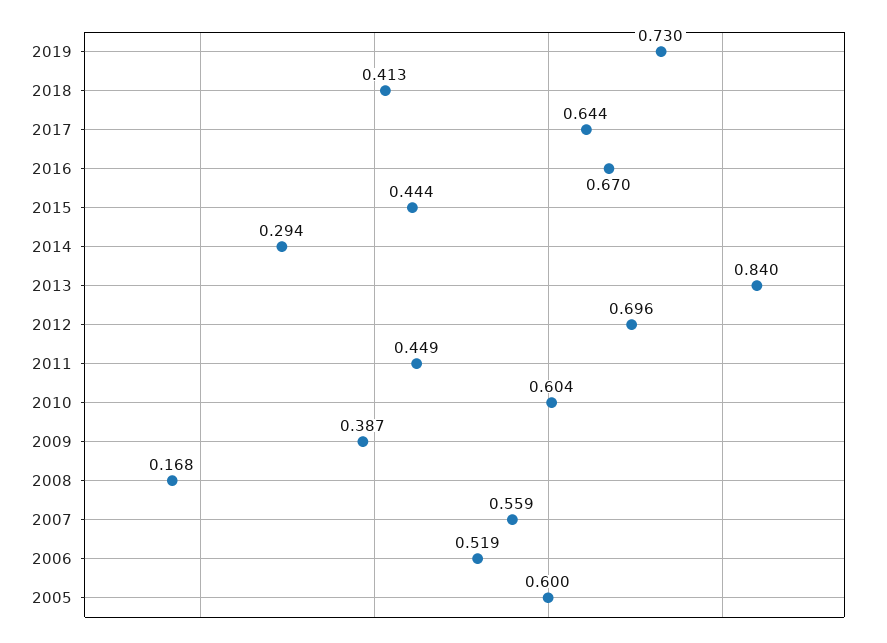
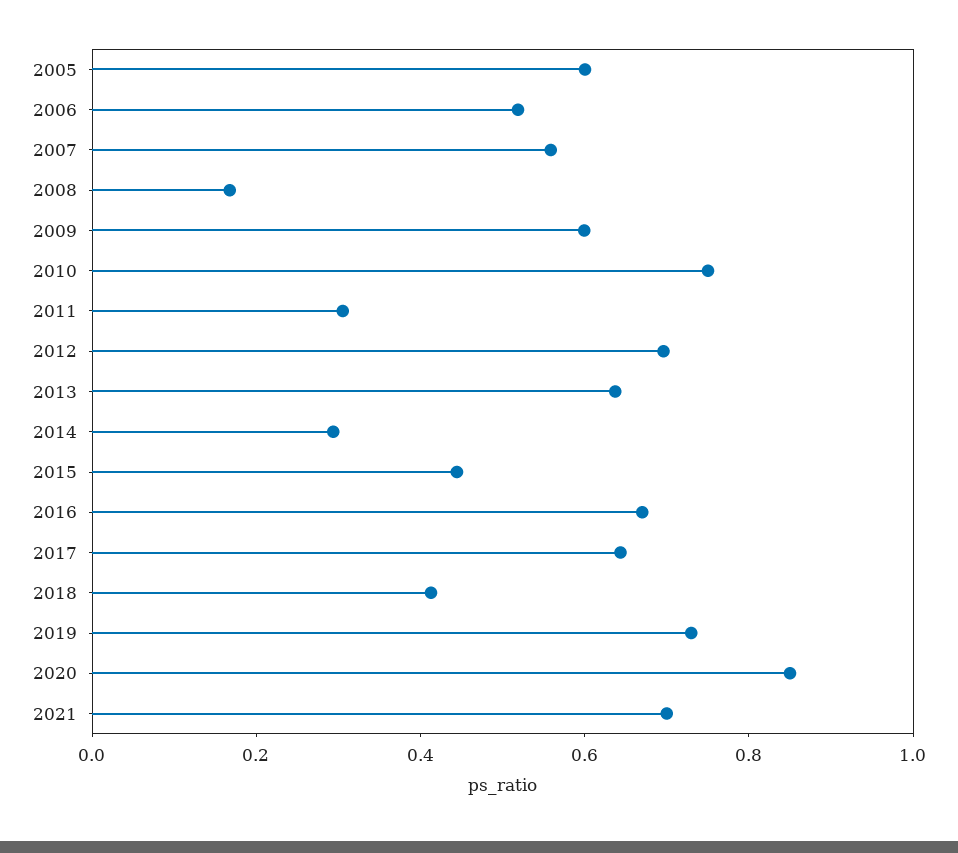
2013: 0.84 -> 0.65
2011: 0.449 -> 0.3
2010: 0.604 -> 0.75
2009: 0.387 -> 0.6
2020: none -> 0.85
2021: none -> 0.7

